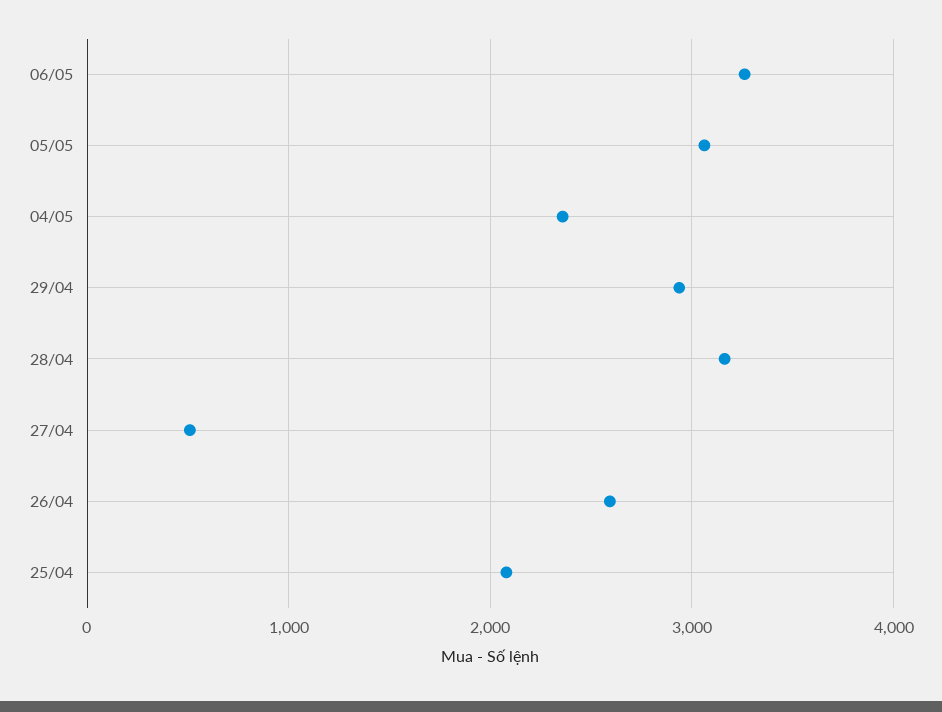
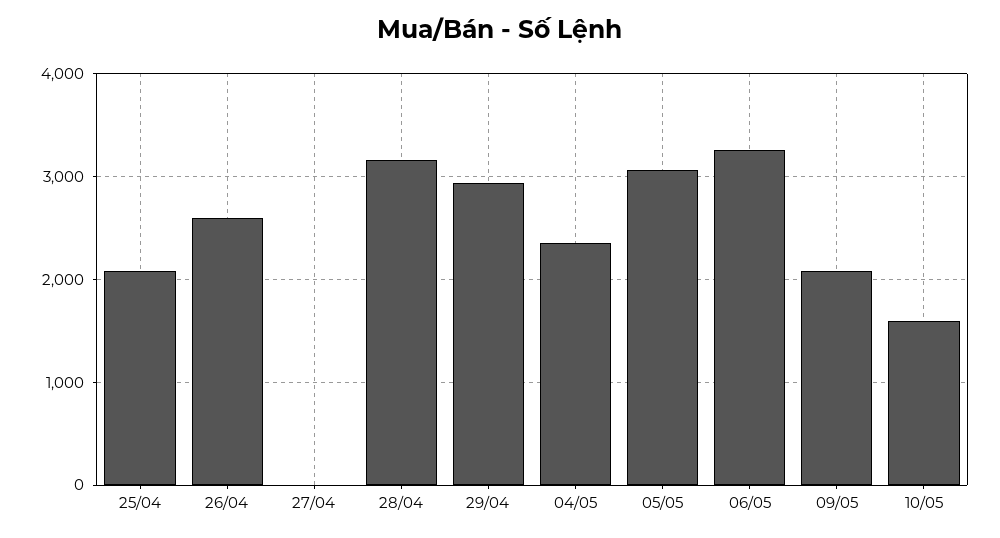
27/04: 500 -> 0
09/05: none -> 2100
10/05: none -> 1600

